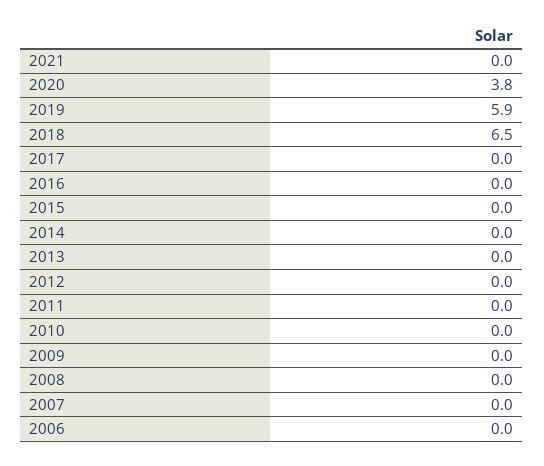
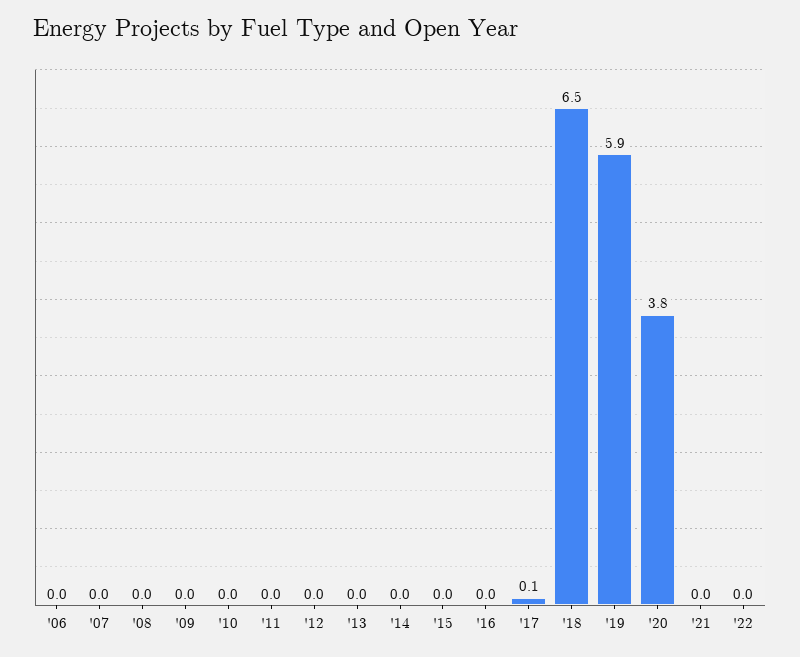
2017: 0 -> 0.1
'22: none -> 0

